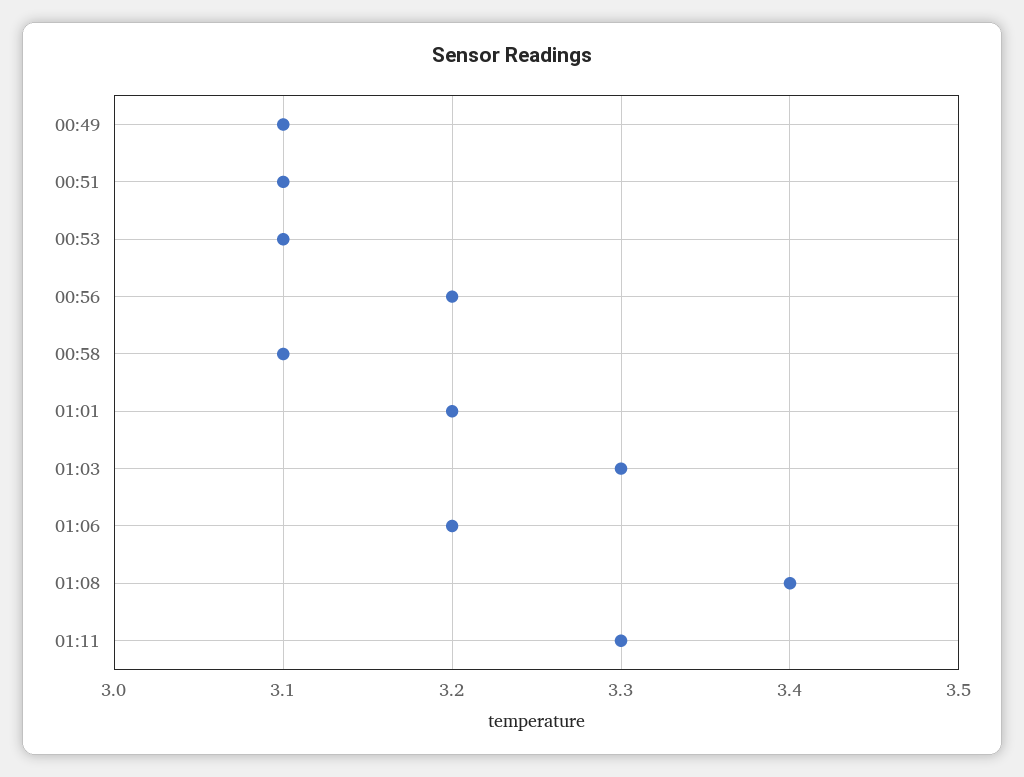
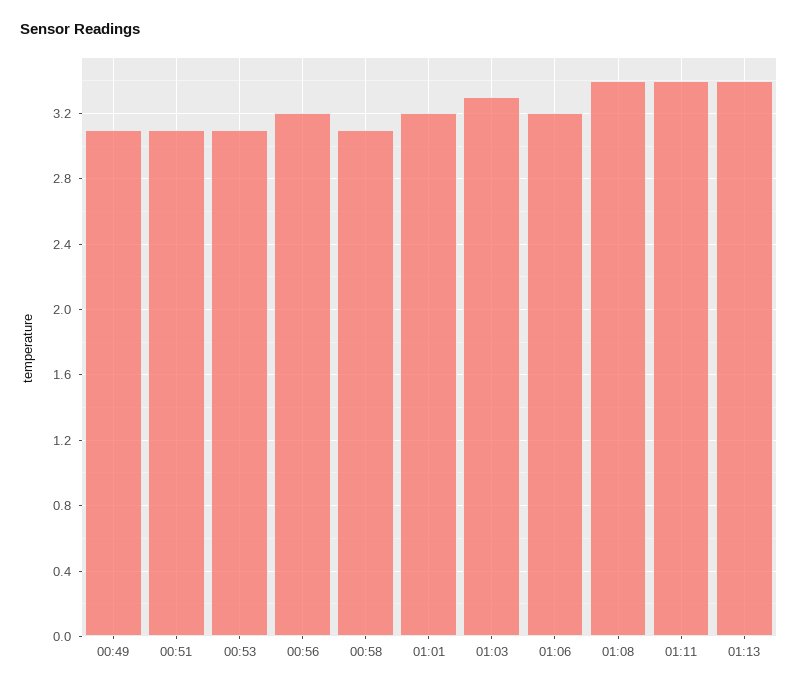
01:11: 3.3 -> 3.4
01:13: none -> 3.4

